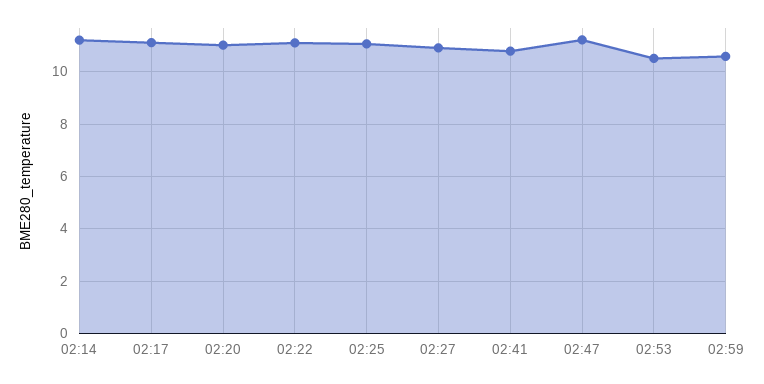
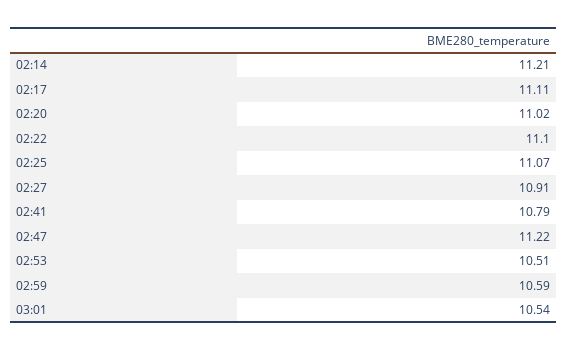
03:01: none -> 10.54

